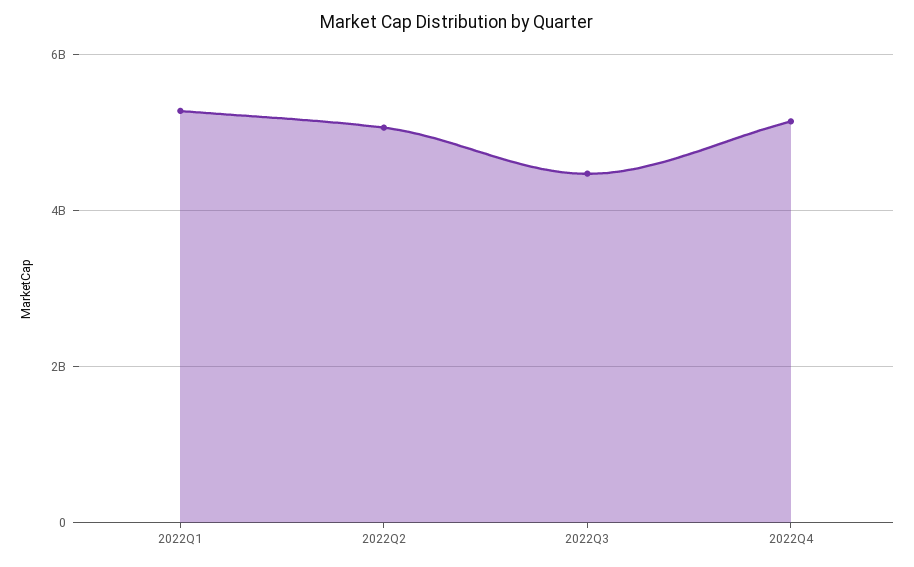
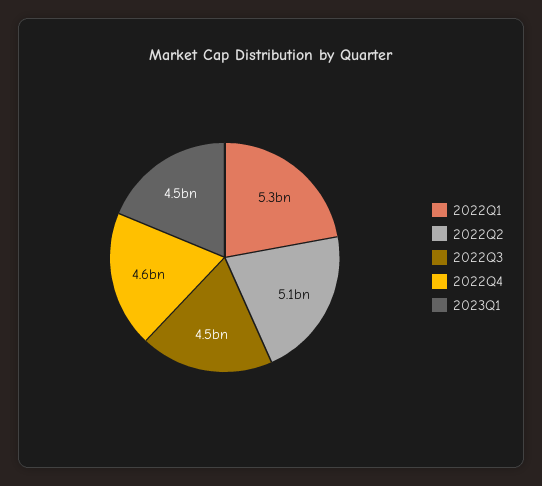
2022Q4: 5200000000 -> 4600000000
2023Q1: none -> 4500000000

